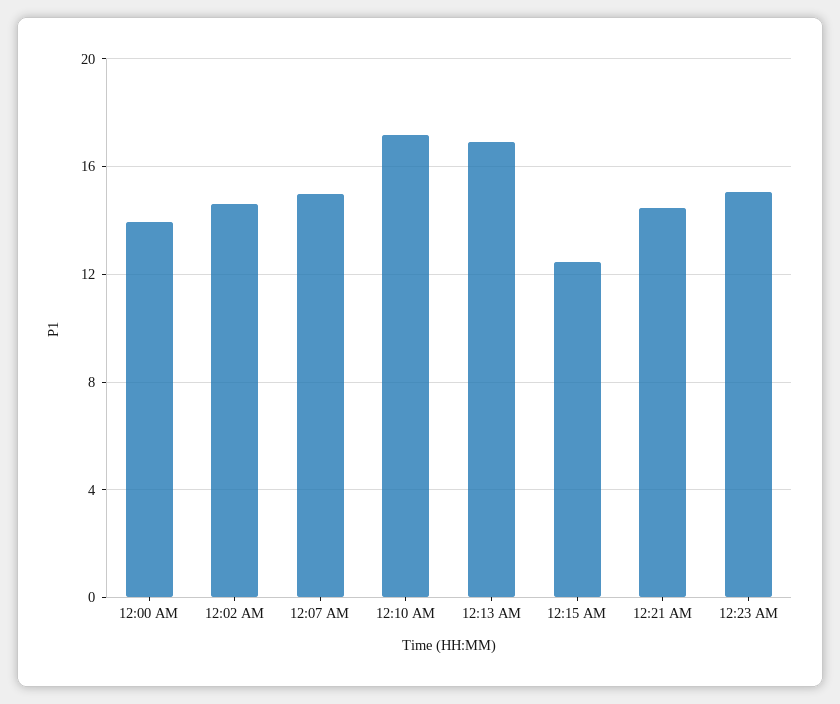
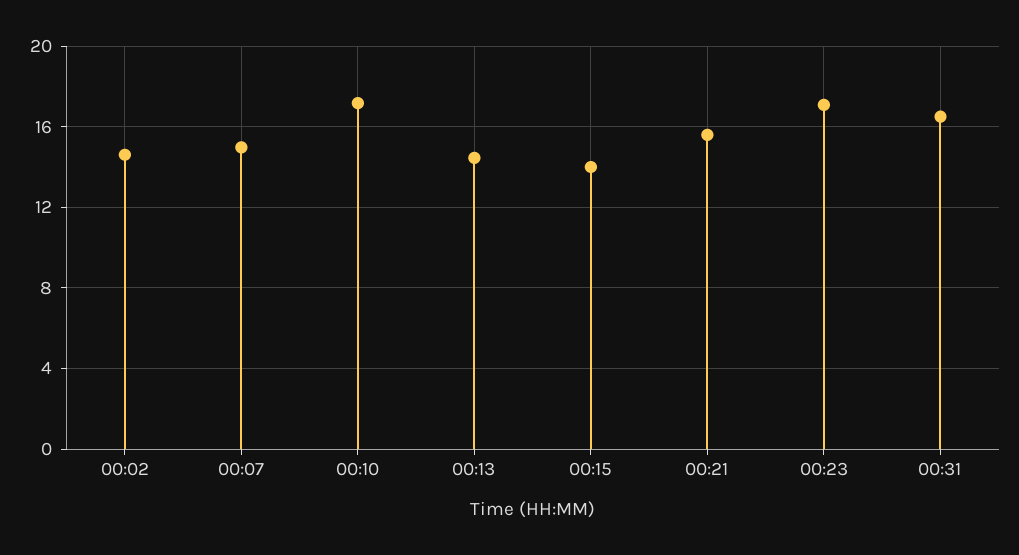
12:00 AM: 14 -> none
12:13 AM: 17 -> 14.5
12:15 AM: 12.5 -> 14
12:21 AM: 14.5 -> 15.5
12:23 AM: 15 -> 17
00:31: none -> 16.5

